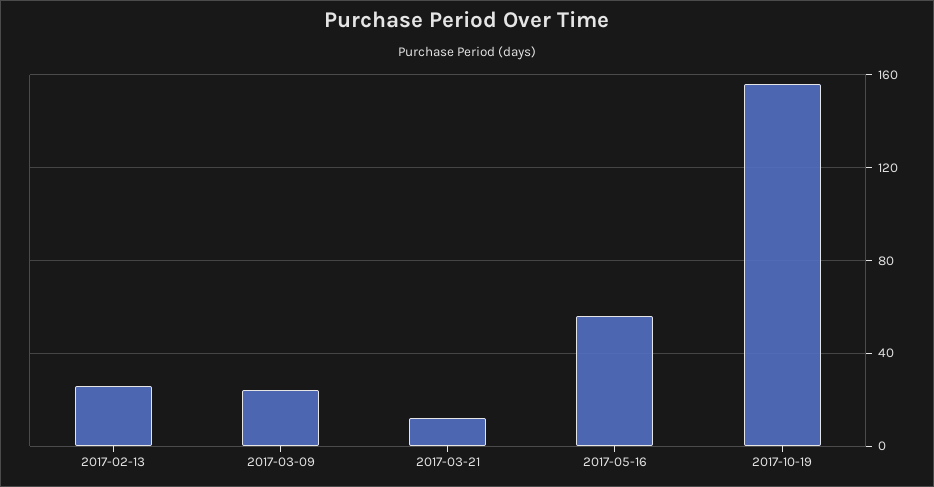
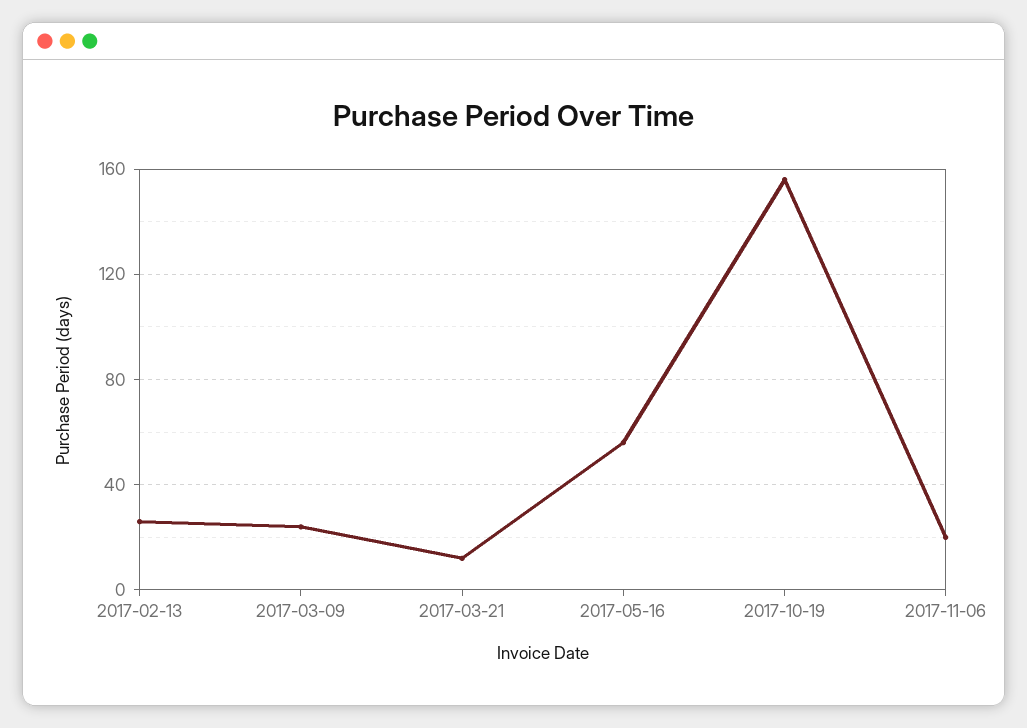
2017-11-06: none -> 20

